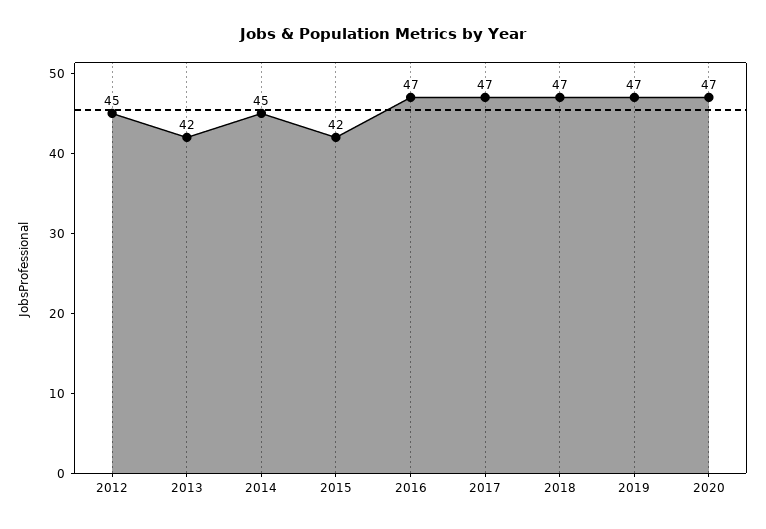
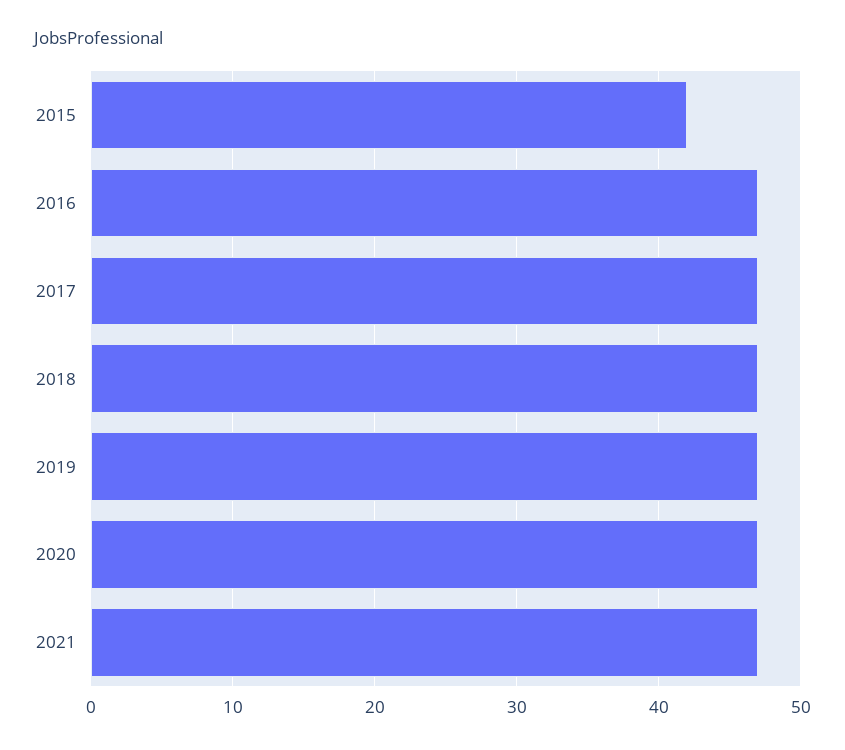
2012: 45 -> none
2013: 42 -> none
2014: 45 -> none
2021: none -> 47

